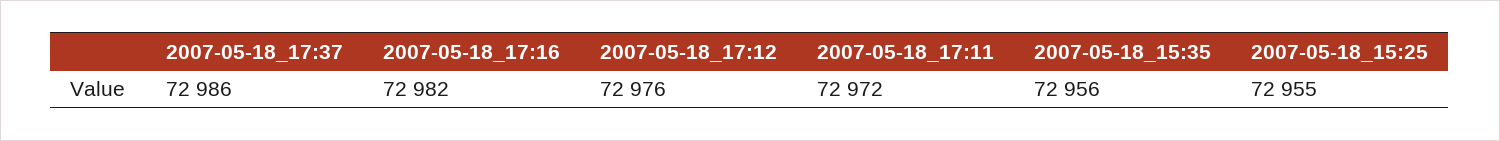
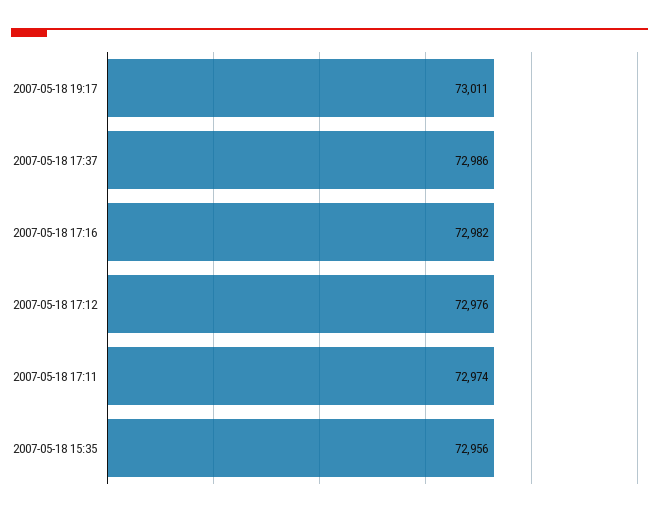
2007-05-18_17:11: 72972 -> 72974
2007-05-18_15:25: 72955 -> none
2007-05-18 19:17: none -> 73011

